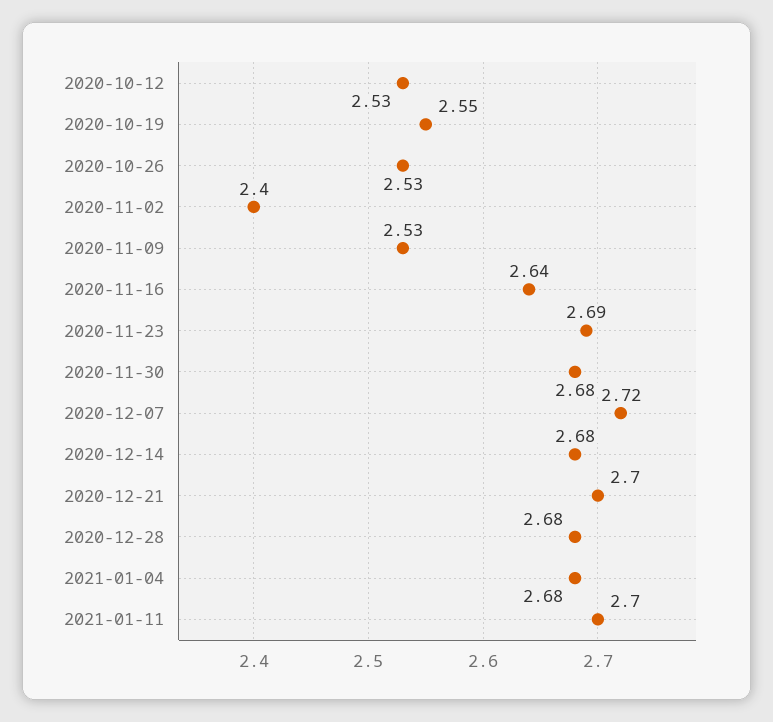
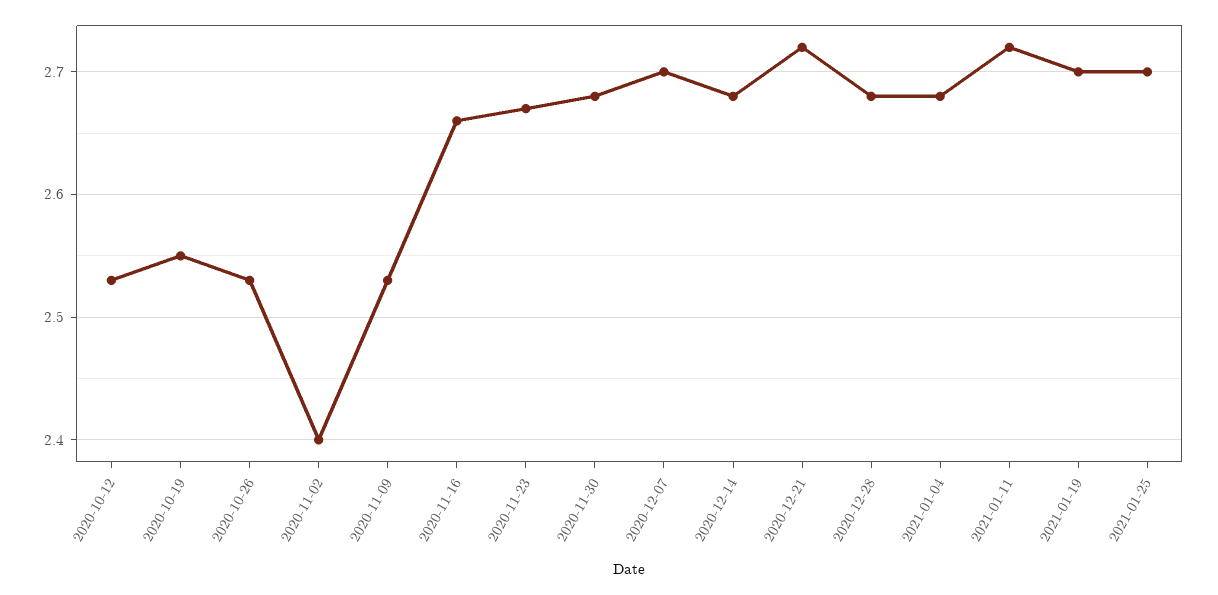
2020-11-16: 2.64 -> 2.66
2020-11-23: 2.69 -> 2.67
2020-12-07: 2.72 -> 2.7
2020-12-21: 2.7 -> 2.72
2021-01-11: 2.7 -> 2.72
2021-01-19: none -> 2.7
2021-01-25: none -> 2.7

